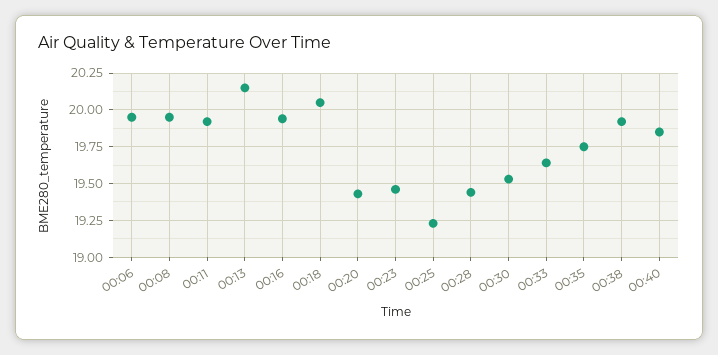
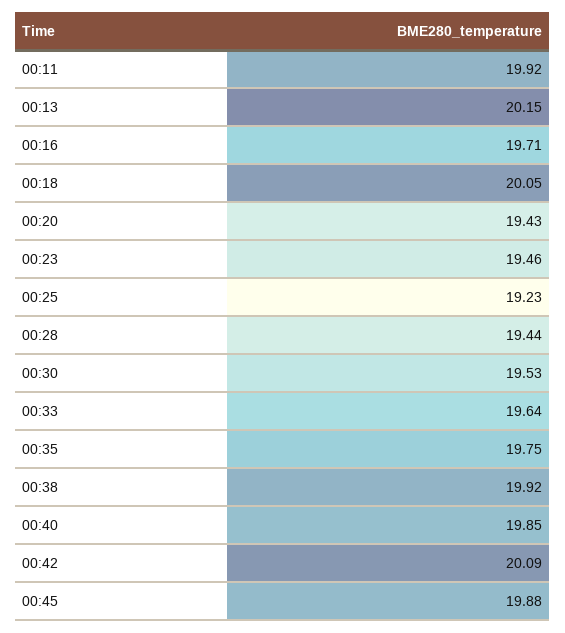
00:06: 19.95 -> none
00:08: 19.95 -> none
00:16: 19.95 -> 19.71
00:42: none -> 20.09
00:45: none -> 19.88

